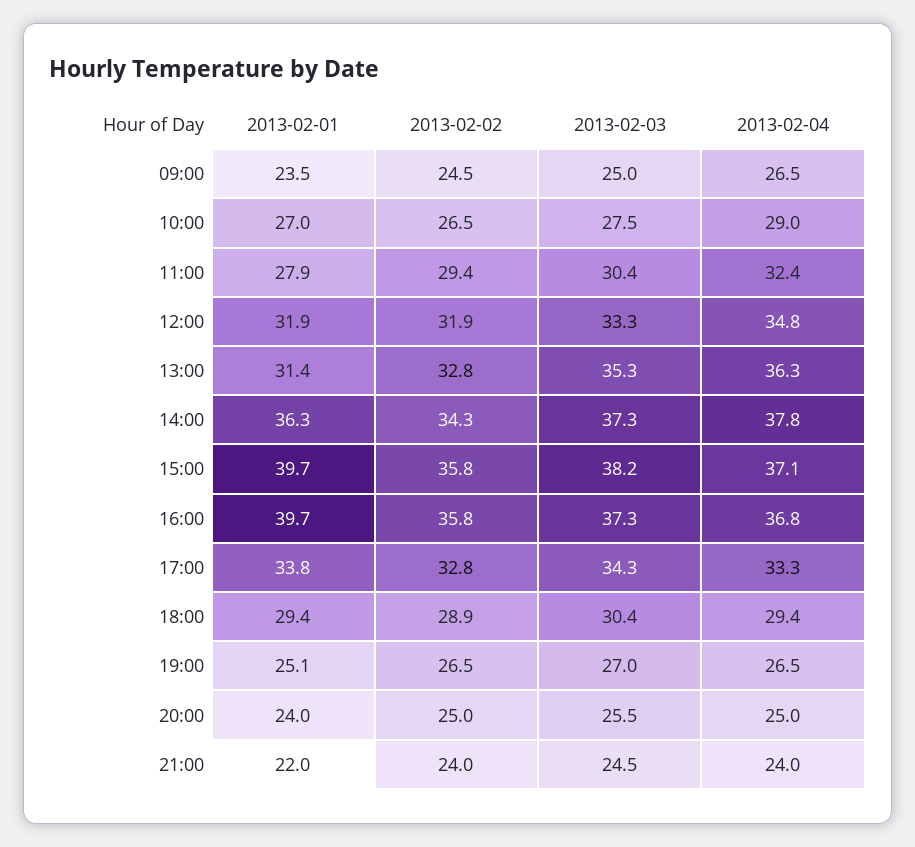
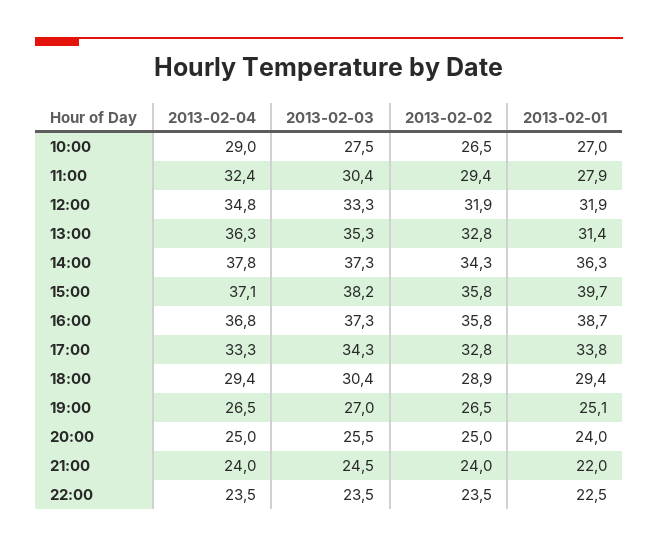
2013-02-01, 09:00: 23.5 -> none
2013-02-02, 09:00: 24.5 -> none
2013-02-03, 09:00: 25 -> none
2013-02-04, 09:00: 26.5 -> none
2013-02-01, 16:00: 39.7 -> 38.7
2013-02-04, 22:00: none -> 23.5
2013-02-03, 22:00: none -> 23.5
2013-02-02, 22:00: none -> 23.5
2013-02-01, 22:00: none -> 22.5

